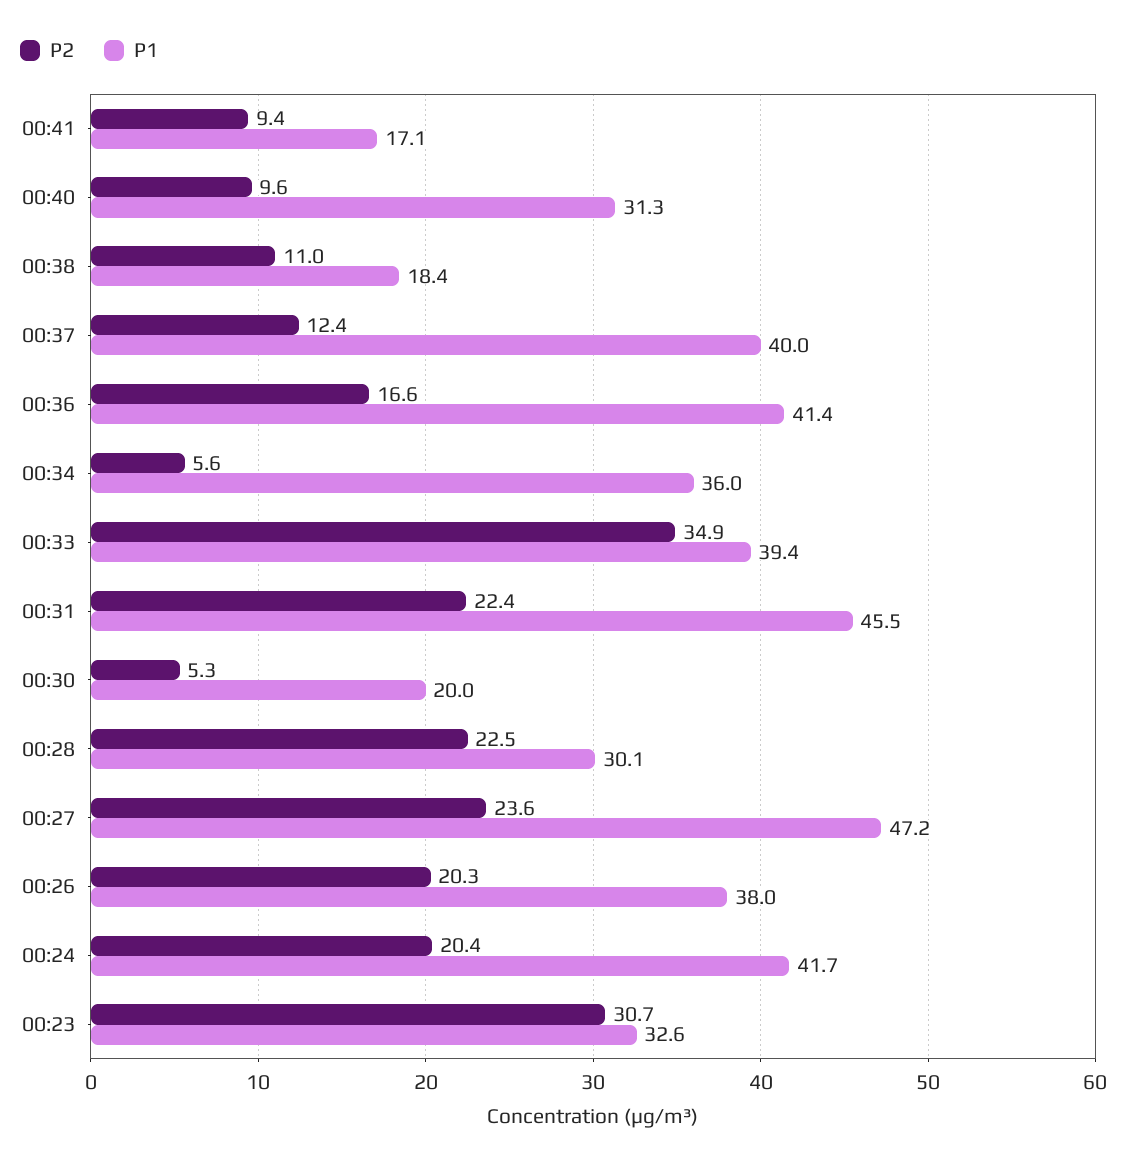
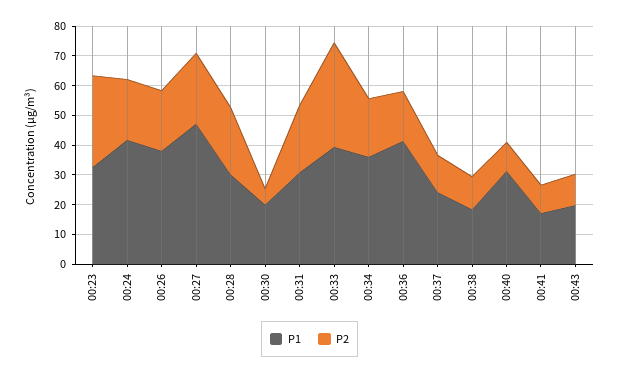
P1, 00:37: 40 -> 25
P2, 00:34: 5.6 -> 20
P1, 00:31: 45.5 -> 30
P1, 00:43: none -> 20
P2, 00:43: none -> 10

